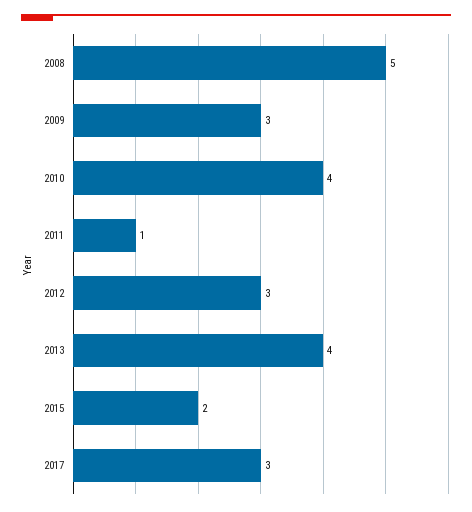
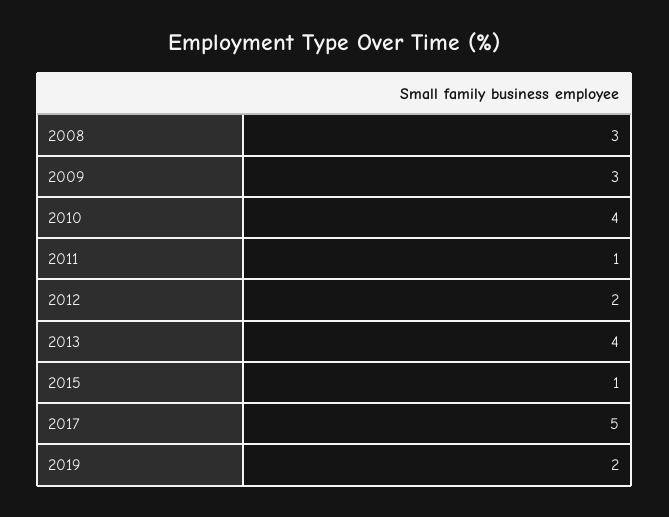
2008: 5 -> 3
2012: 3 -> 2
2015: 2 -> 1
2017: 3 -> 5
2019: none -> 2

